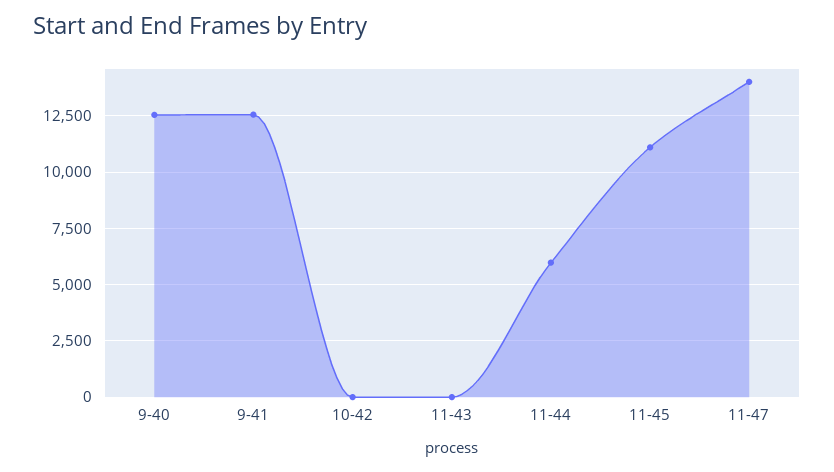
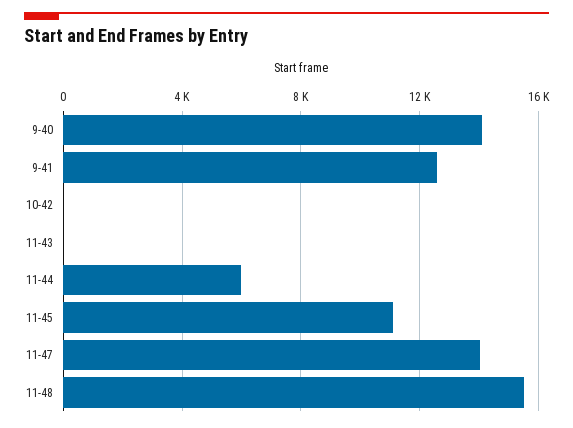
9-40: 12500 -> 14000
11-48: none -> 15500

